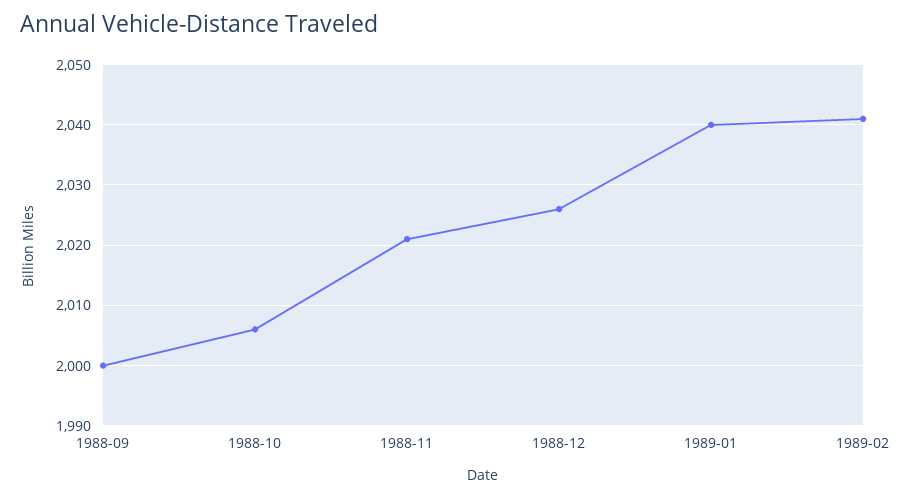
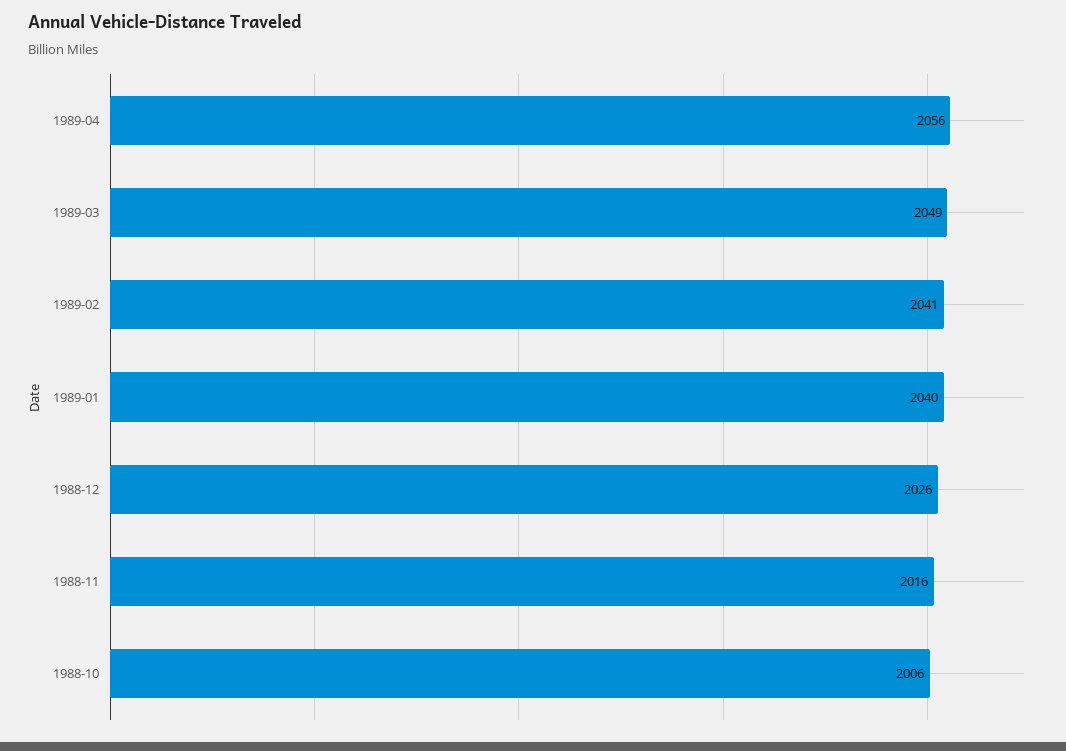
1988-09: 2000 -> none
1988-11: 2021 -> 2016
1989-04: none -> 2056
1989-03: none -> 2049

